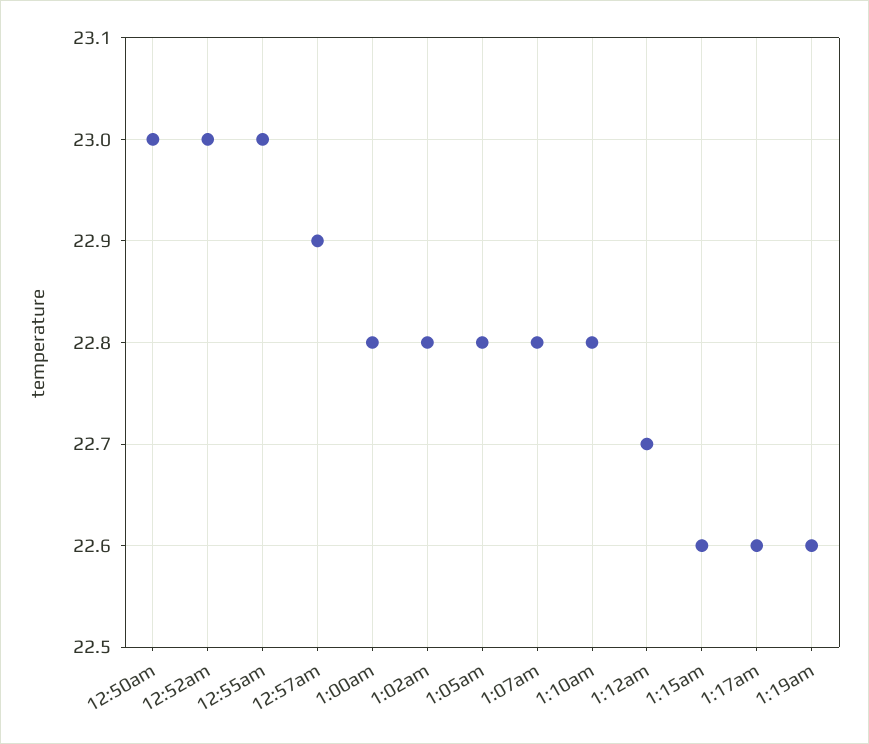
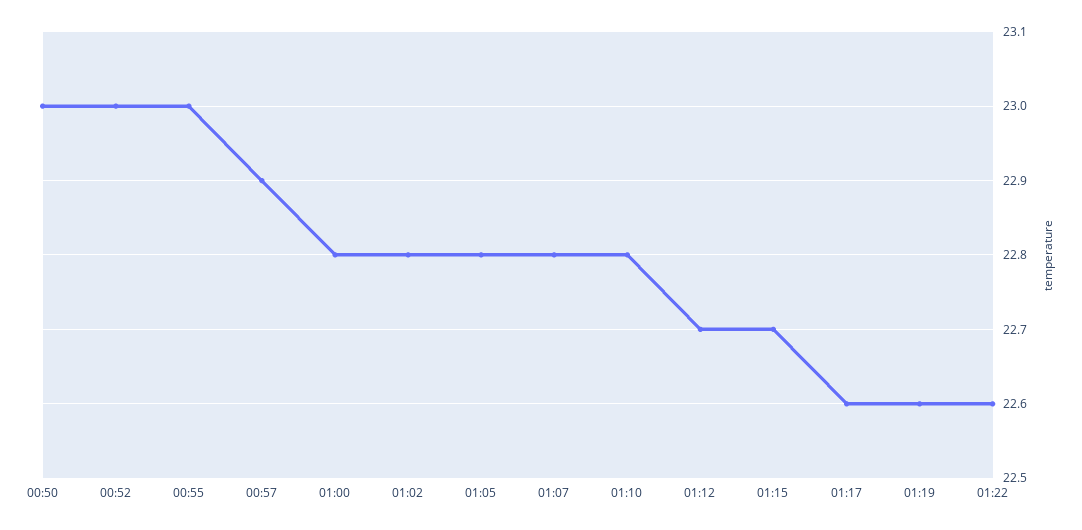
1:15am: 22.6 -> 22.7
01:22: none -> 22.6

